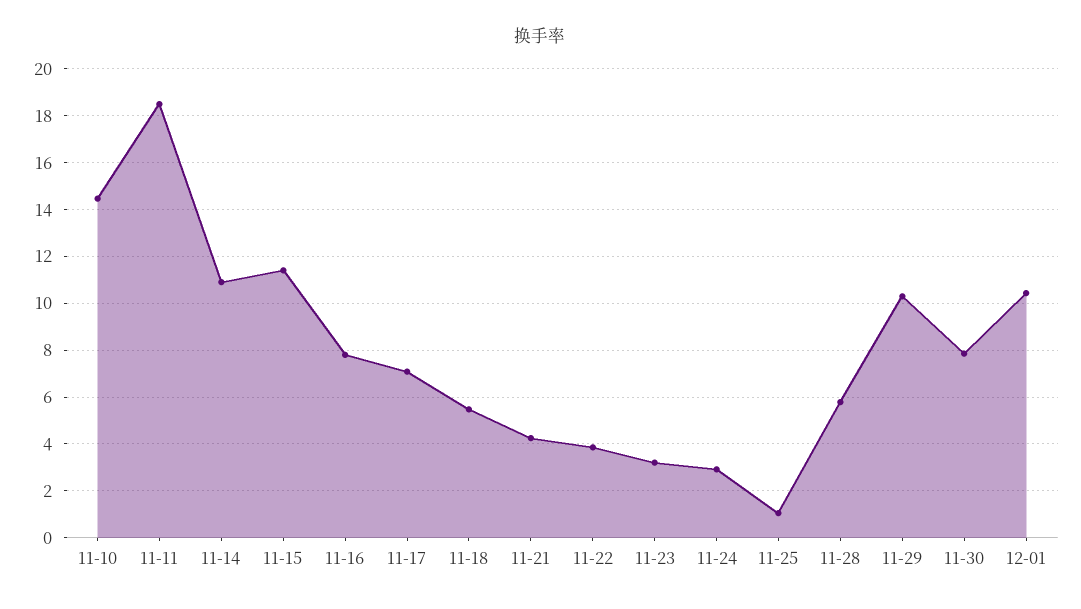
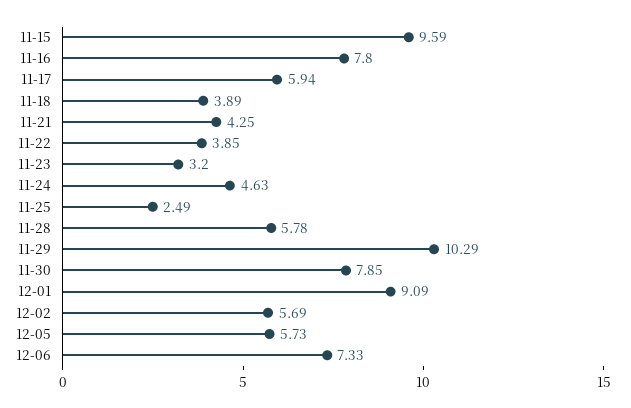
11-10: 14.5 -> none
11-11: 18.5 -> none
11-14: 11 -> none
11-15: 11.5 -> 9.59
11-17: 7 -> 5.94
11-18: 5.5 -> 3.89
11-24: 3 -> 4.63
11-25: 1 -> 2.49
12-01: 10.5 -> 9.09
12-02: none -> 5.69
12-05: none -> 5.73
12-06: none -> 7.33

